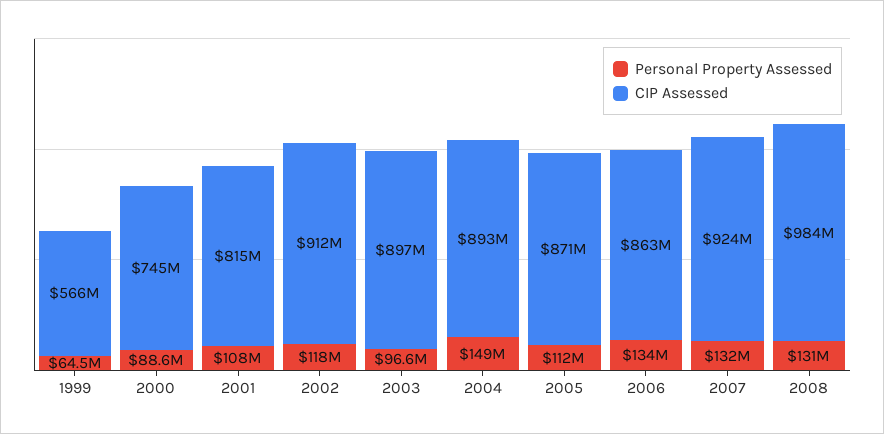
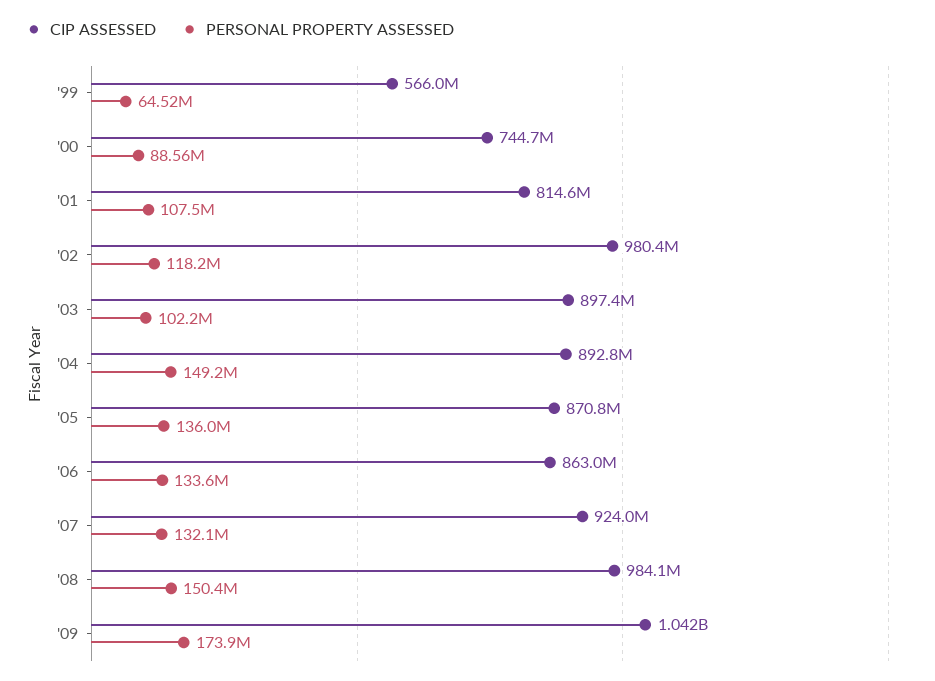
CIP Assessed, 2002: 912000000 -> 980400000
Personal Property Assessed, 2003: 96600000 -> 102200000
Personal Property Assessed, 2005: 112000000 -> 136000000
Personal Property Assessed, 2008: 131000000 -> 150400000
CIP Assessed, '09: none -> 1042000000
Personal Property Assessed, '09: none -> 173900000

